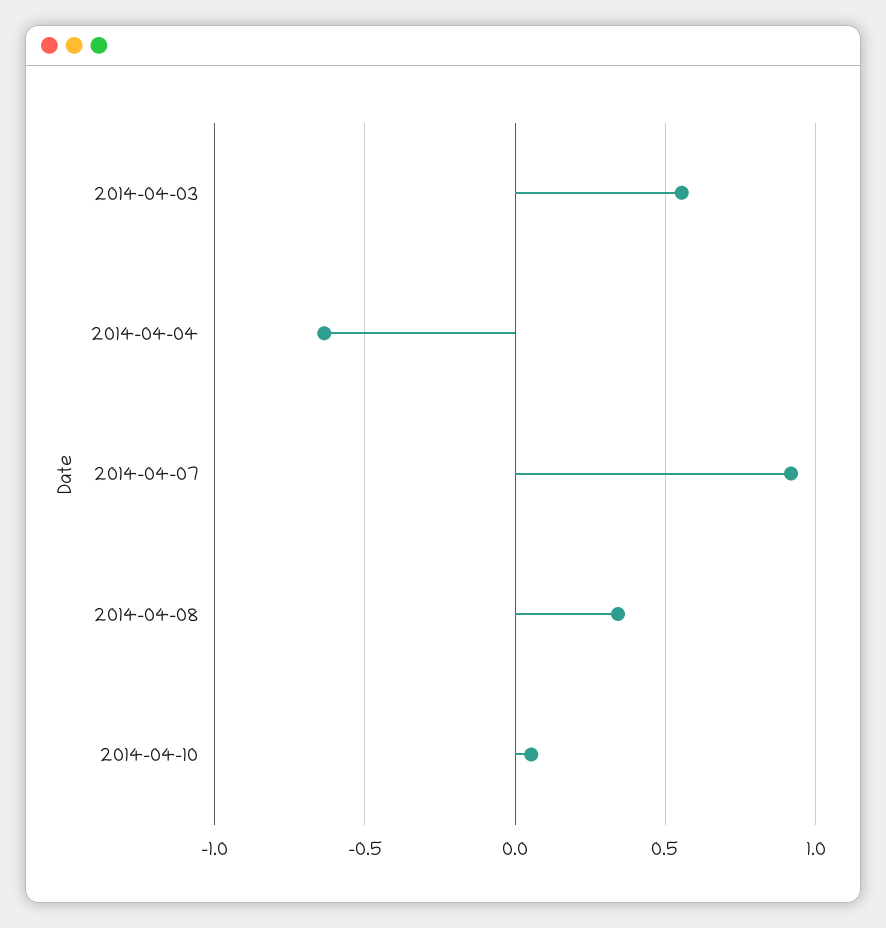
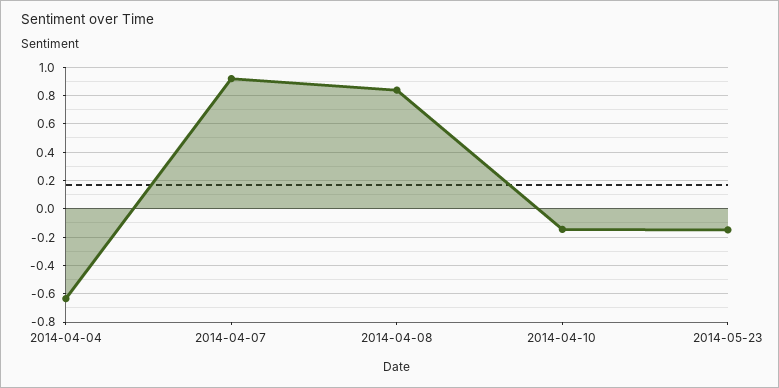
2014-04-03: 0.55 -> none
2014-04-08: 0.35 -> 0.85
2014-04-10: 0.05 -> -0.15
2014-05-23: none -> -0.15

